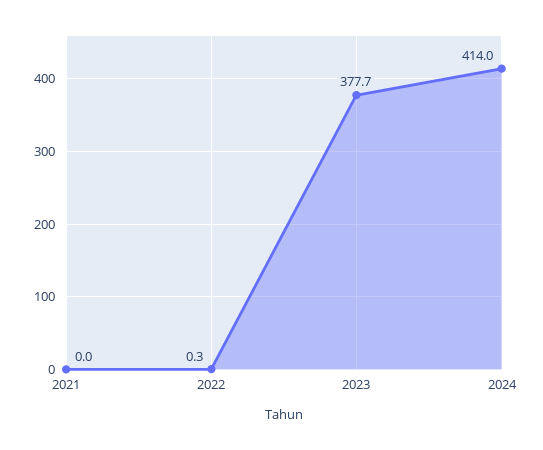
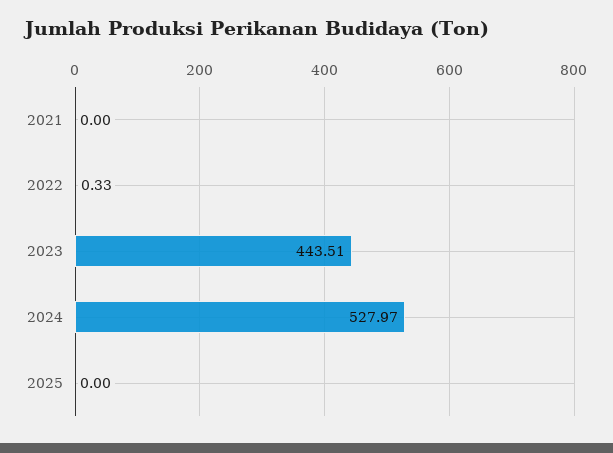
2023: 377.7 -> 443.51
2024: 414 -> 527.97
2025: none -> 0

